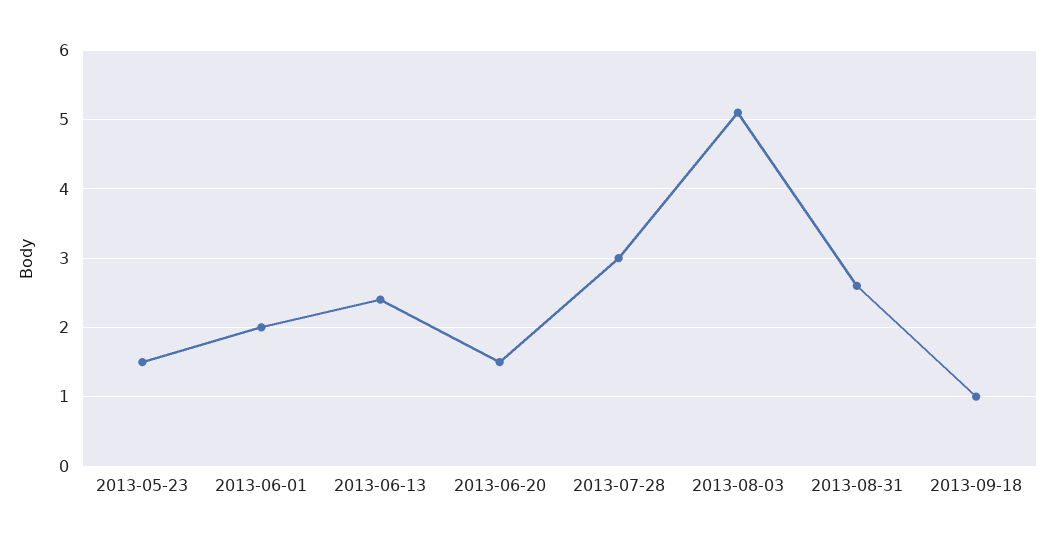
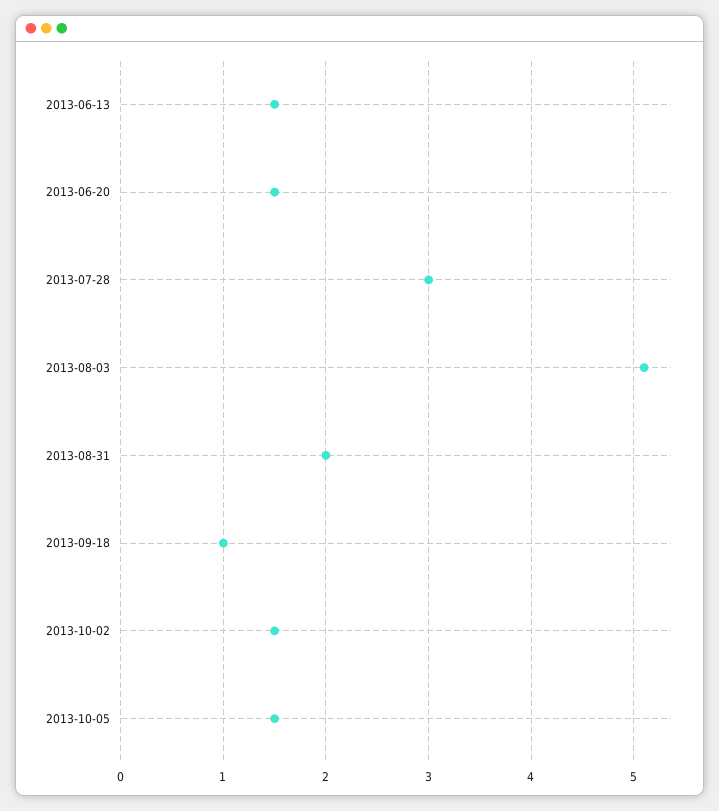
2013-05-23: 1.5 -> none
2013-06-01: 2 -> none
2013-06-13: 2.4 -> 1.5
2013-08-31: 2.6 -> 2
2013-10-02: none -> 1.5
2013-10-05: none -> 1.5

